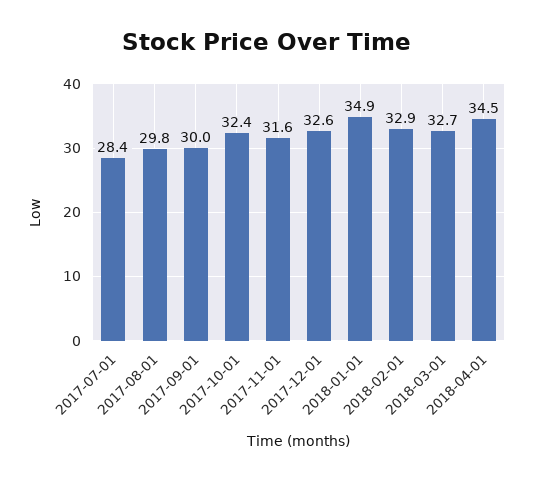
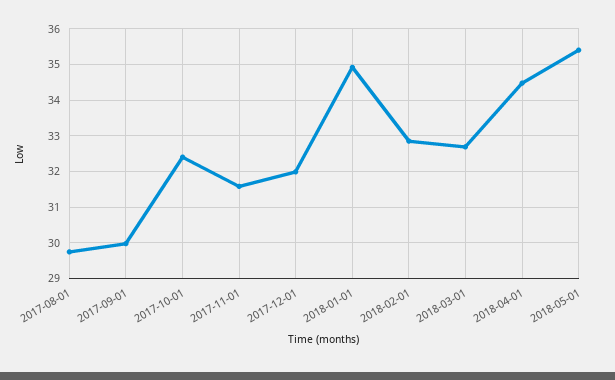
2017-07-01: 28.4 -> none
2017-12-01: 32.6 -> 32
2018-05-01: none -> 35.4

